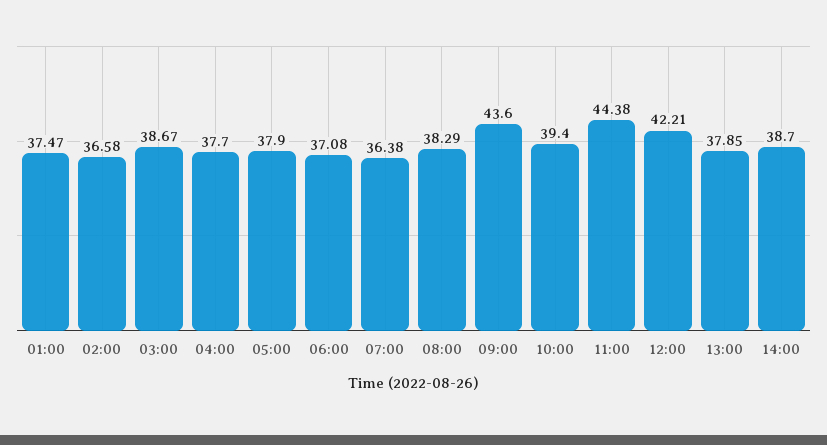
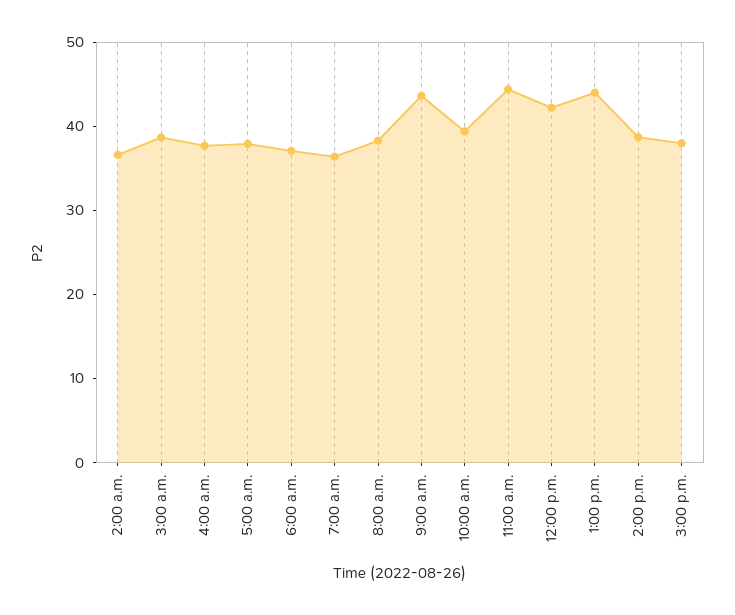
01:00: 37.47 -> none
13:00: 37.85 -> 44
3:00 p.m.: none -> 38

